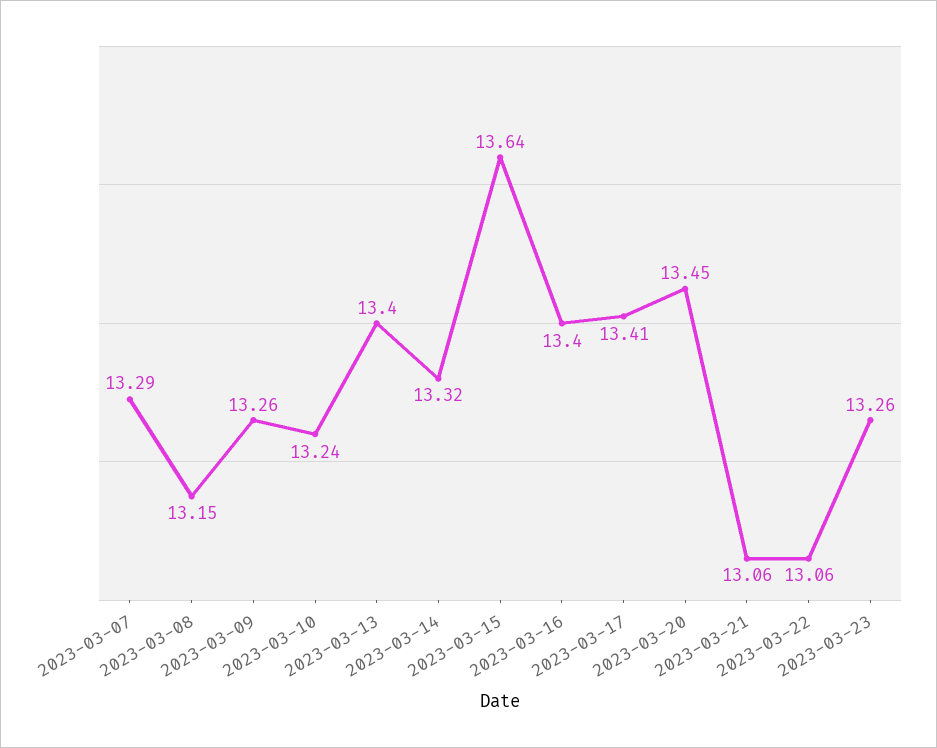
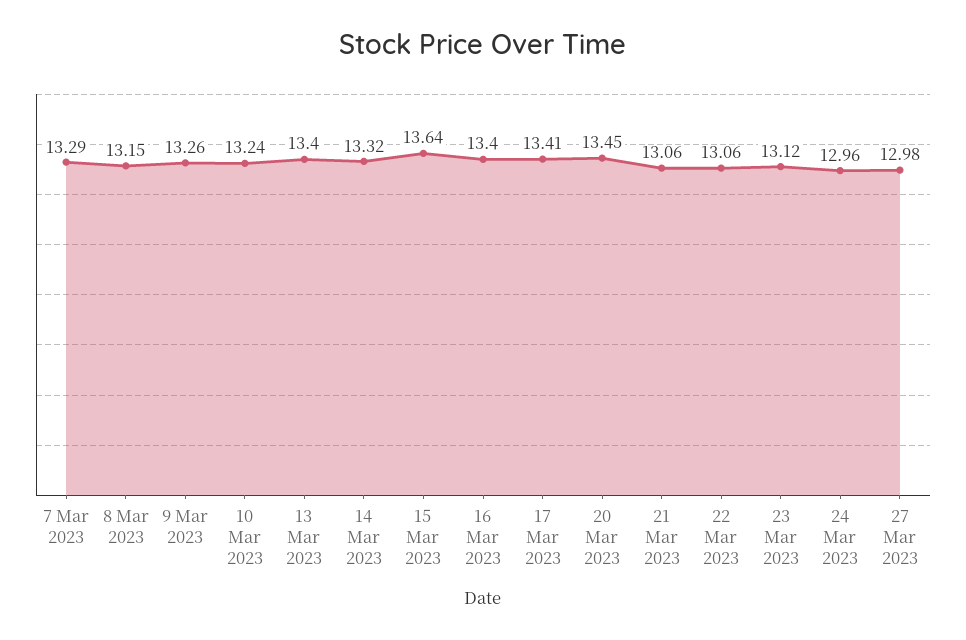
2023-03-23: 13.26 -> 13.12
24 Mar 2023: none -> 12.96
27 Mar 2023: none -> 12.98

